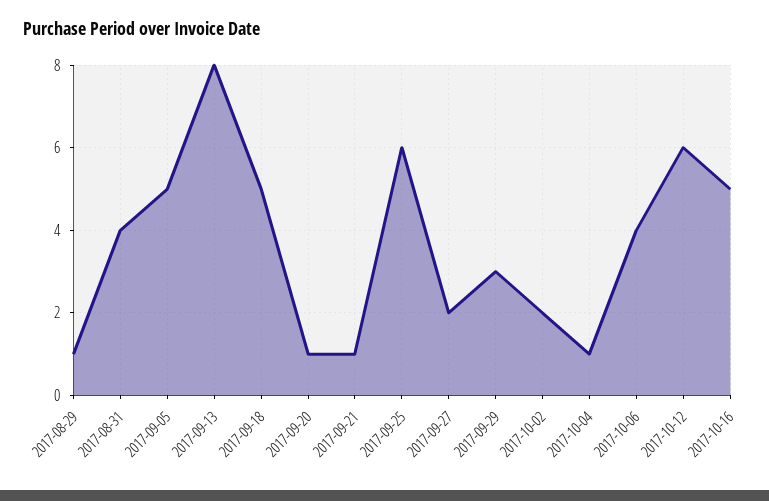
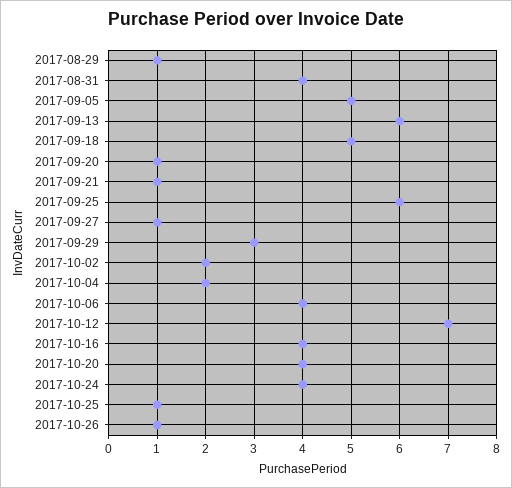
2017-09-13: 8 -> 6
2017-09-27: 2 -> 1
2017-10-04: 1 -> 2
2017-10-12: 6 -> 7
2017-10-16: 5 -> 4
2017-10-20: none -> 4
2017-10-24: none -> 4
2017-10-25: none -> 1
2017-10-26: none -> 1

